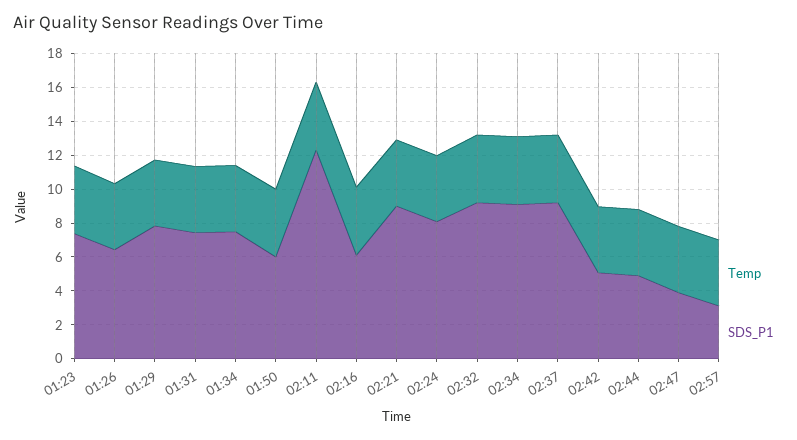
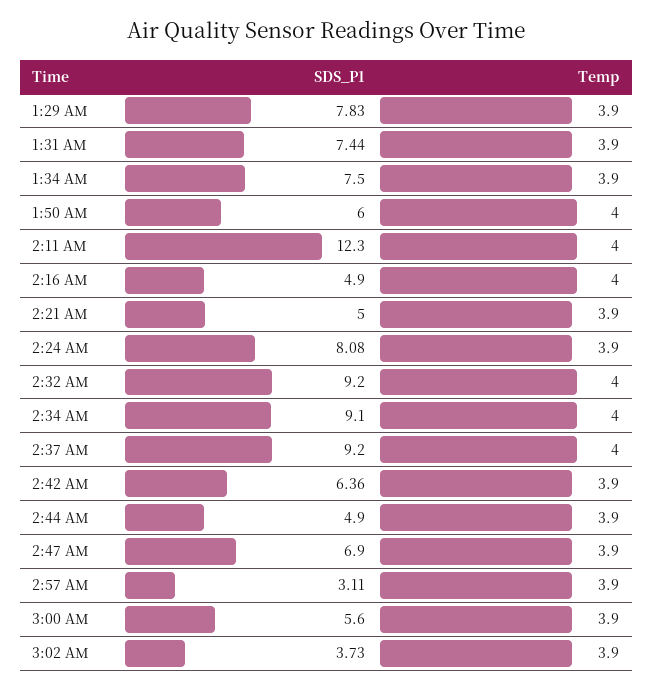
Temp, 01:23: 4 -> none
SDS_P1, 01:23: 7.5 -> none
Temp, 01:26: 4 -> none
SDS_P1, 01:26: 6.5 -> none
SDS_P1, 02:16: 6 -> 4.9
SDS_P1, 02:21: 9 -> 5
SDS_P1, 02:42: 5 -> 6.36
SDS_P1, 02:47: 4 -> 6.9
SDS_P1, 3:00 AM: none -> 5.6
Temp, 3:00 AM: none -> 3.9
SDS_P1, 3:02 AM: none -> 3.73
Temp, 3:02 AM: none -> 3.9

